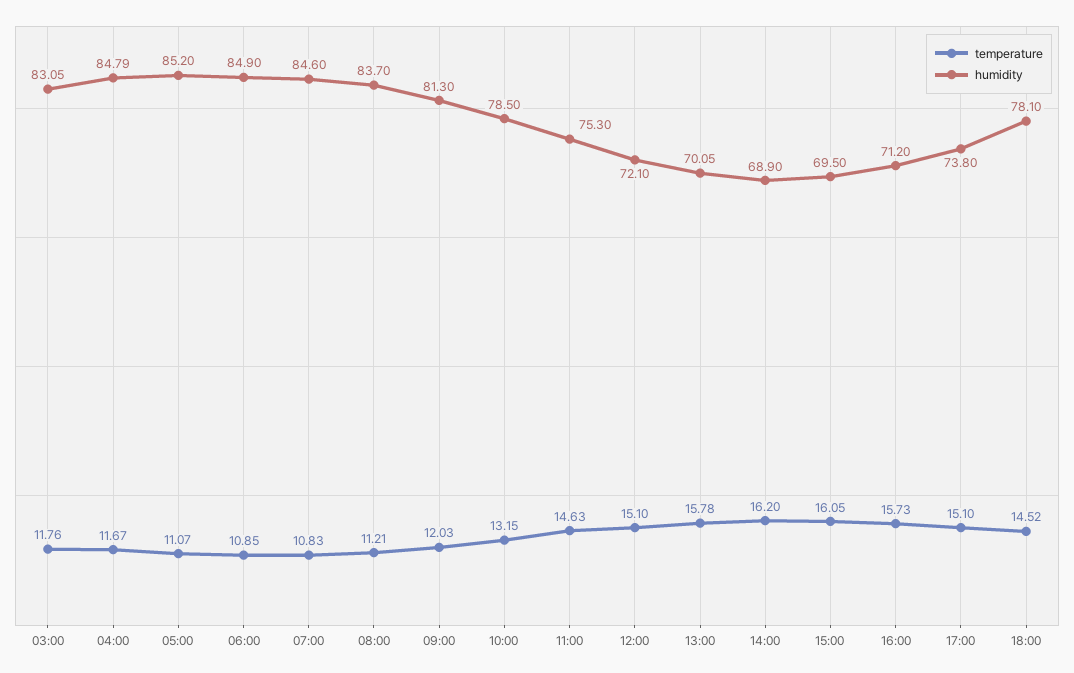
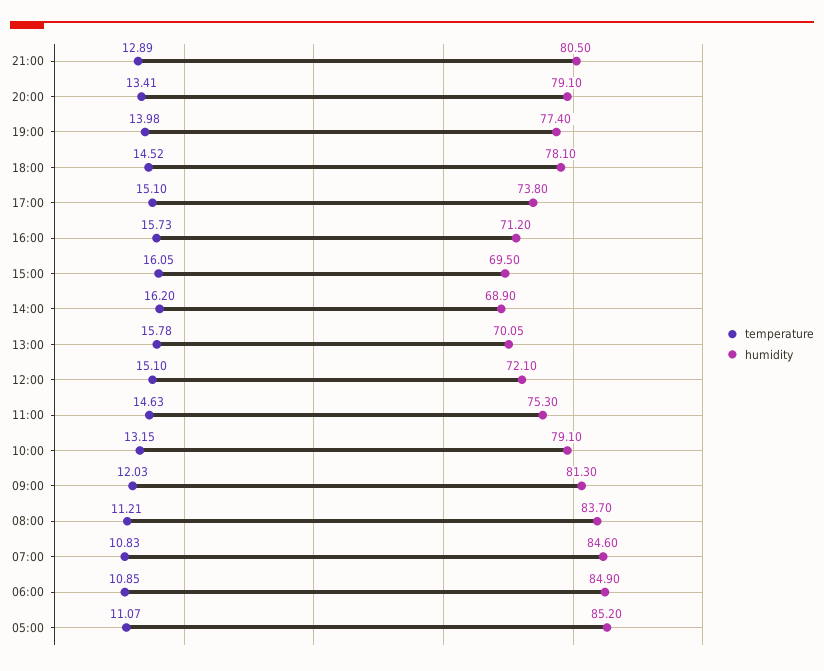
temperature, 03:00: 11.76 -> none
humidity, 03:00: 83.05 -> none
temperature, 04:00: 11.67 -> none
humidity, 04:00: 84.79 -> none
humidity, 10:00: 78.5 -> 79.1
temperature, 21:00: none -> 12.89
humidity, 21:00: none -> 80.5
temperature, 20:00: none -> 13.41
humidity, 20:00: none -> 79.1
temperature, 19:00: none -> 13.98
humidity, 19:00: none -> 77.4

